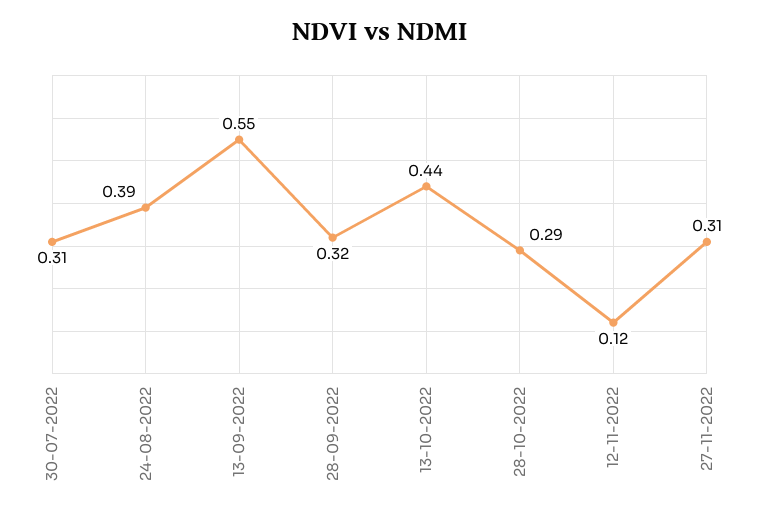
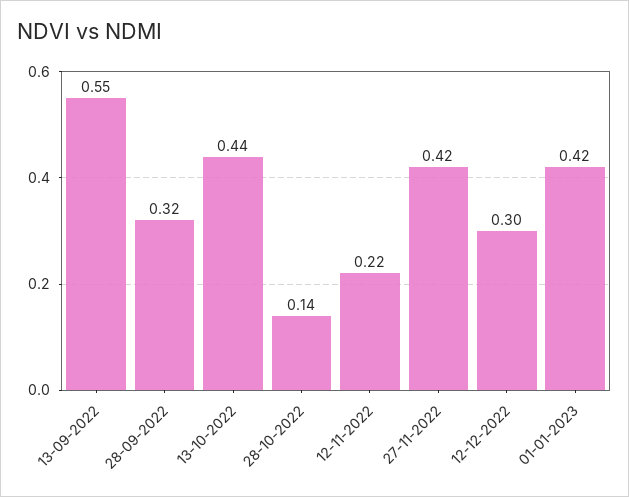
30-07-2022: 0.31 -> none
24-08-2022: 0.39 -> none
28-10-2022: 0.29 -> 0.14
12-11-2022: 0.12 -> 0.22
27-11-2022: 0.31 -> 0.42
12-12-2022: none -> 0.3
01-01-2023: none -> 0.42

